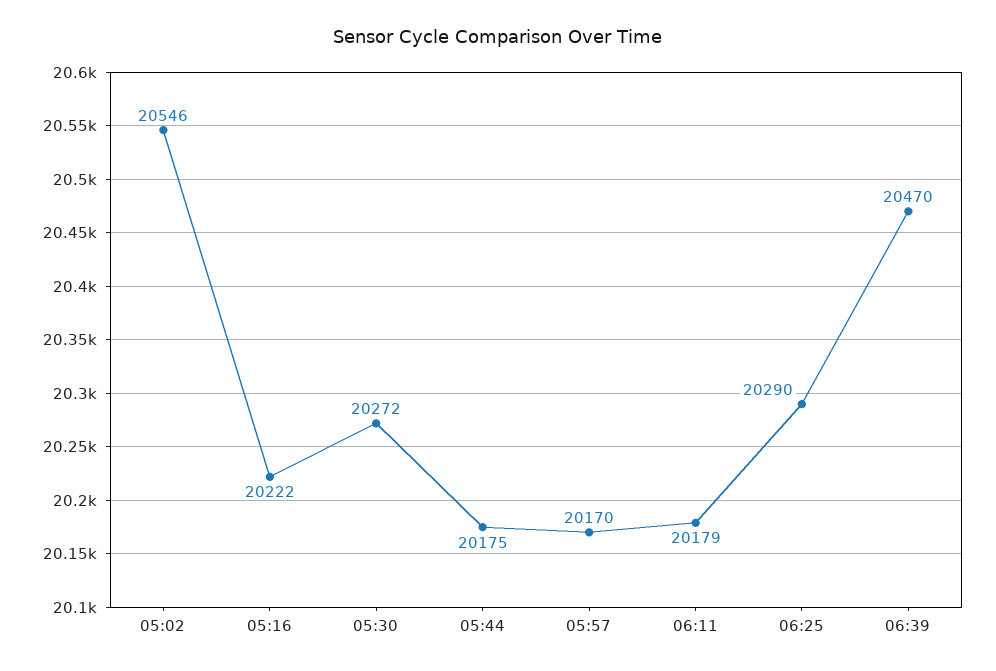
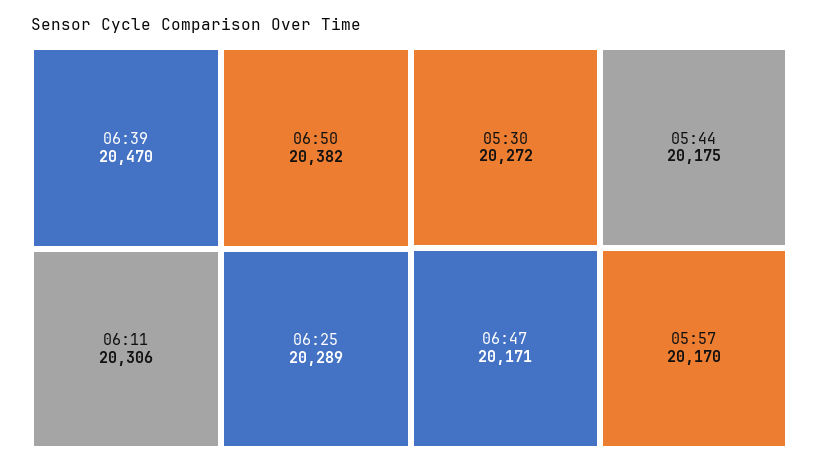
05:02: 20546 -> none
05:16: 20222 -> none
06:11: 20179 -> 20306
06:25: 20290 -> 20289
06:50: none -> 20382
06:47: none -> 20171

